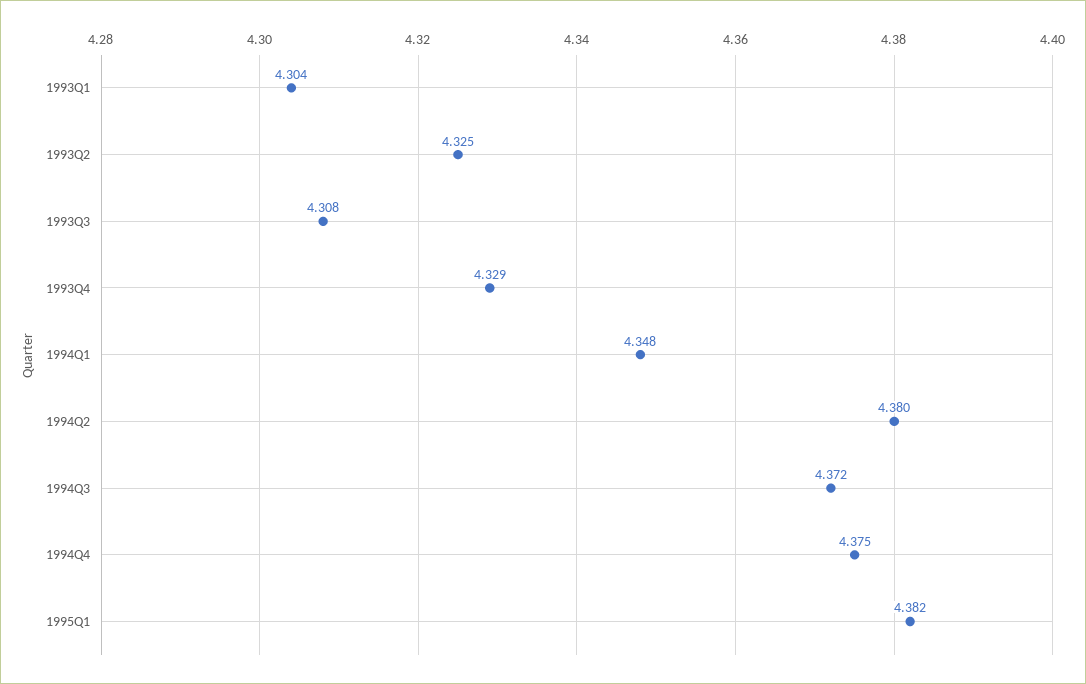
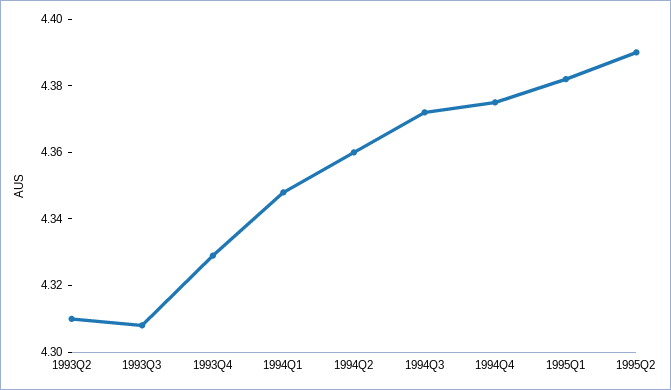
1993Q1: 4.304 -> none
1993Q2: 4.325 -> 4.31
1994Q2: 4.38 -> 4.36
1995Q2: none -> 4.39

